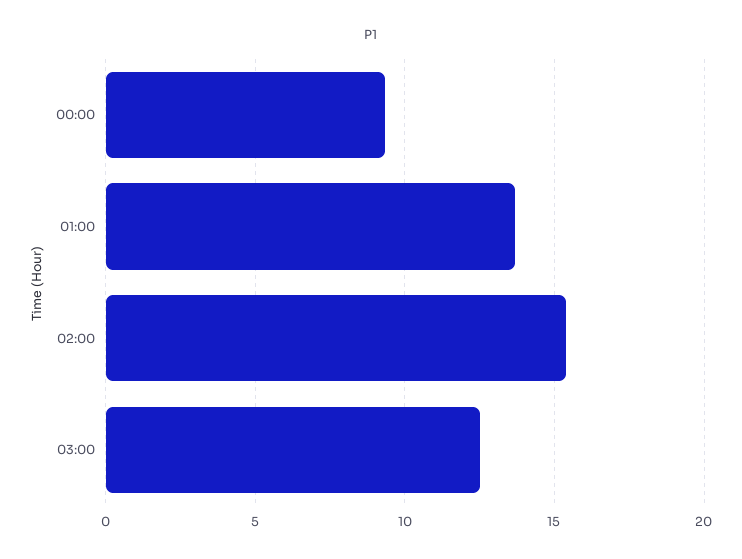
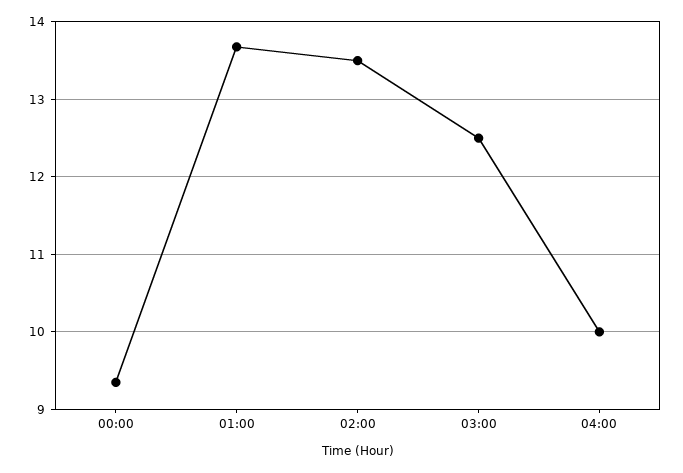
02:00: 15.5 -> 13.5
04:00: none -> 10

